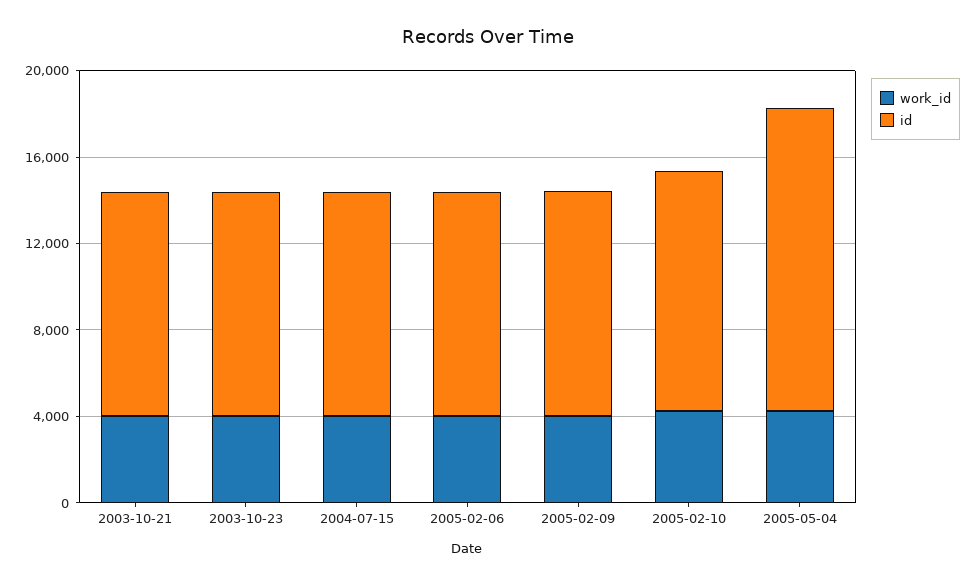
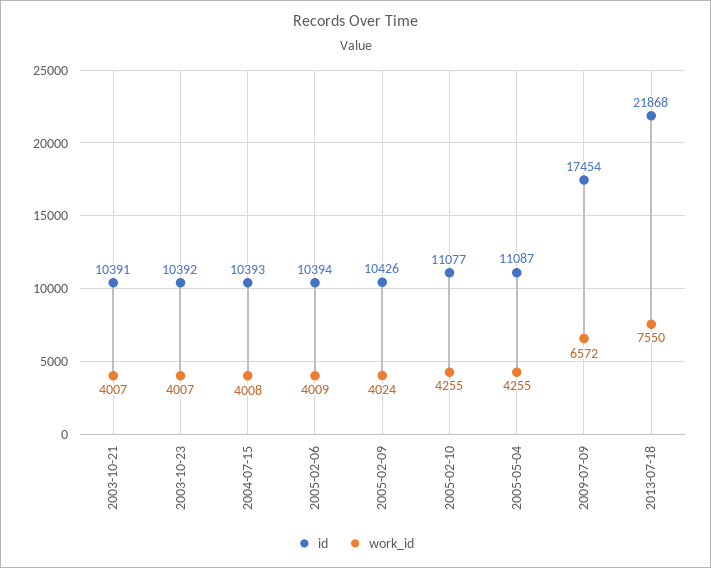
id, 2005-05-04: 14000 -> 11087
id, 2009-07-09: none -> 17454
work_id, 2009-07-09: none -> 6572
id, 2013-07-18: none -> 21868
work_id, 2013-07-18: none -> 7550

